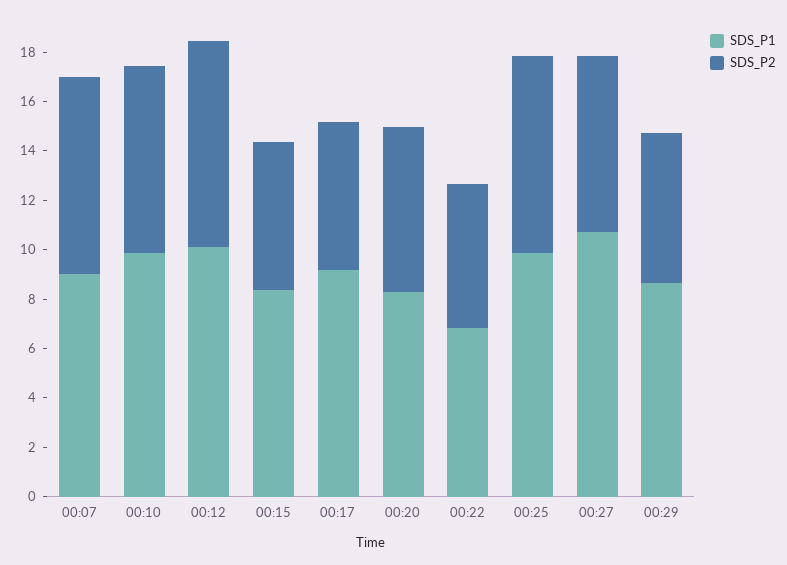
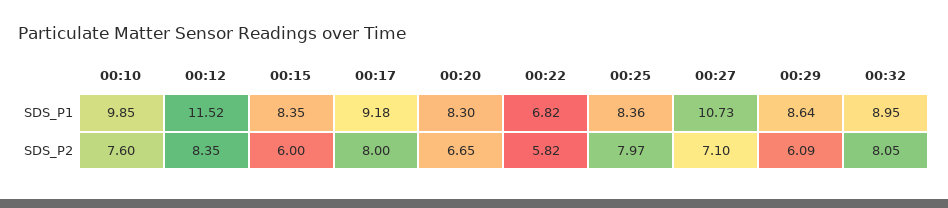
SDS_P1, 00:07: 9 -> none
SDS_P2, 00:07: 8 -> none
SDS_P1, 00:12: 10 -> 11.52
SDS_P2, 00:17: 6 -> 8
SDS_P1, 00:25: 10 -> 8.36
SDS_P1, 00:32: none -> 8.95
SDS_P2, 00:32: none -> 8.05

